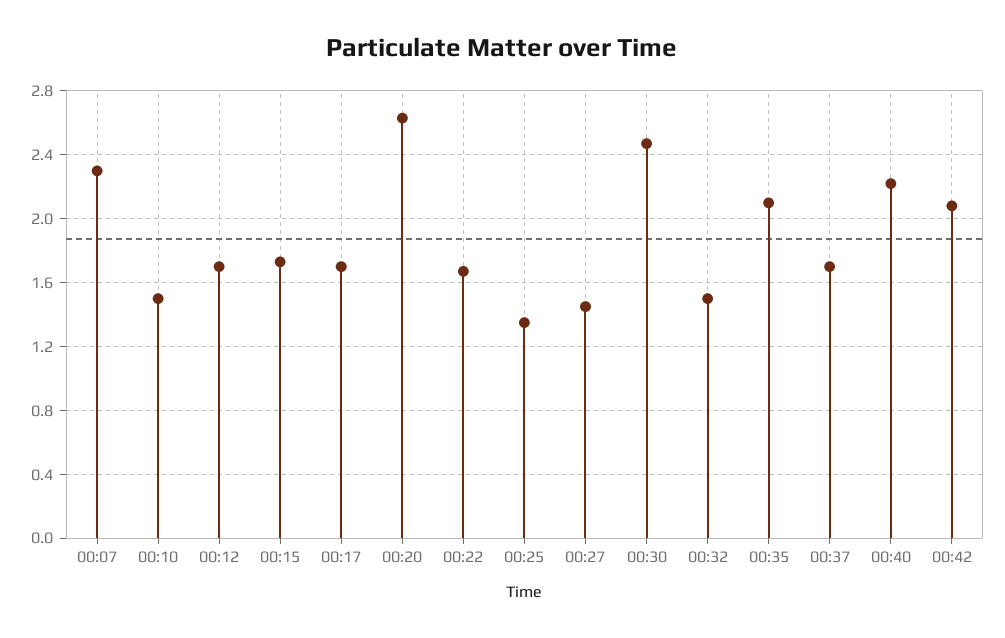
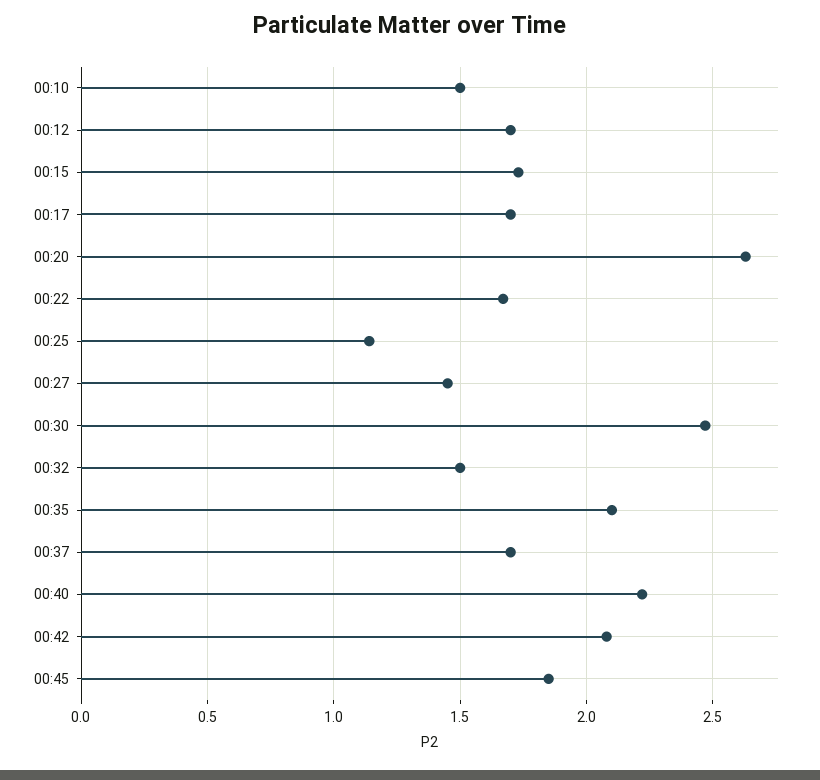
00:07: 2.3 -> none
00:25: 1.35 -> 1.15
00:45: none -> 1.85

